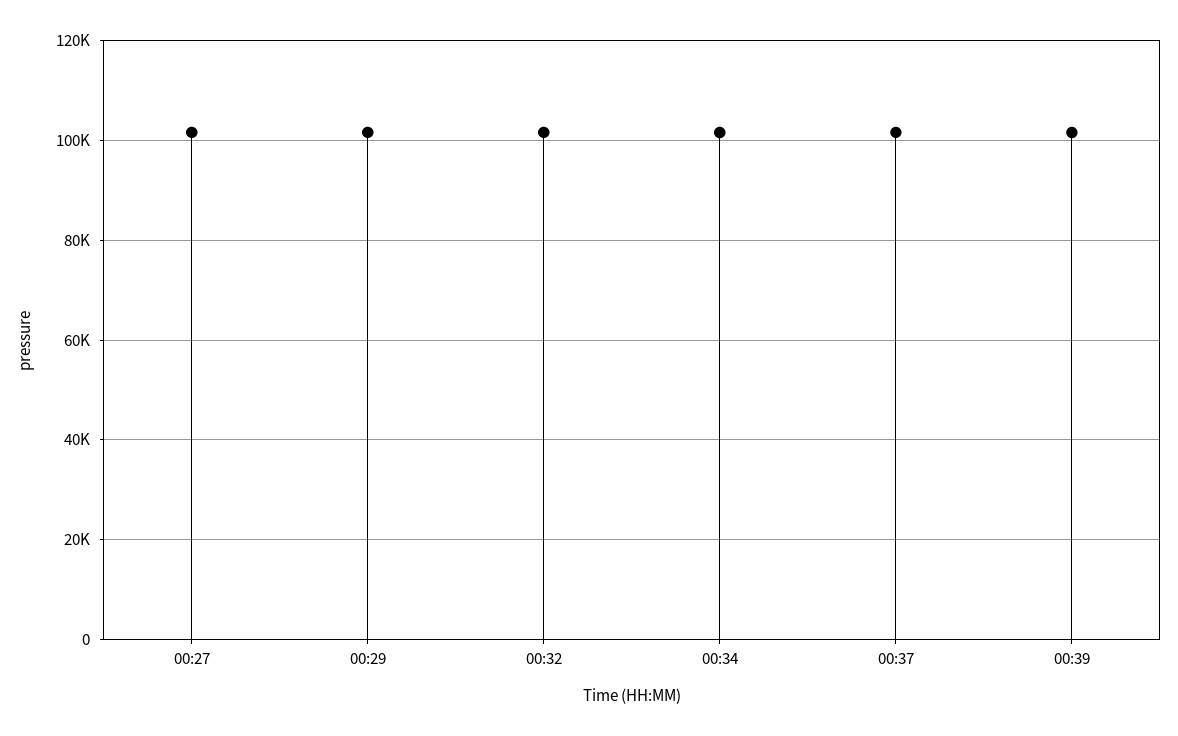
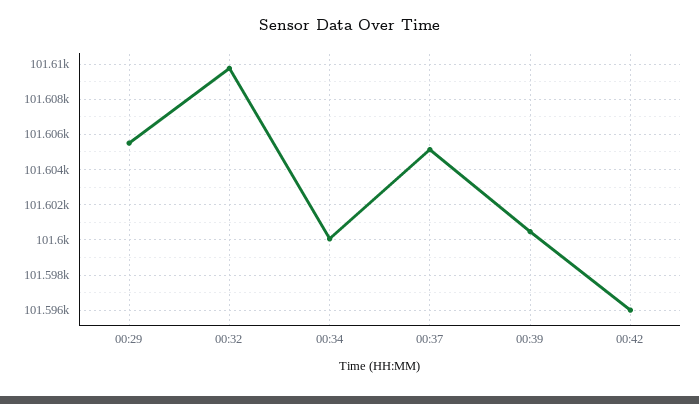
00:27: 102000 -> none
00:42: none -> 101596

